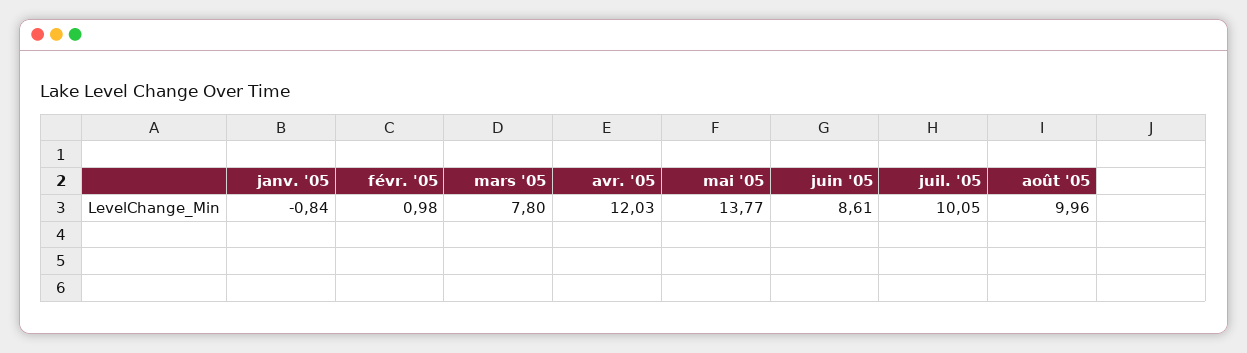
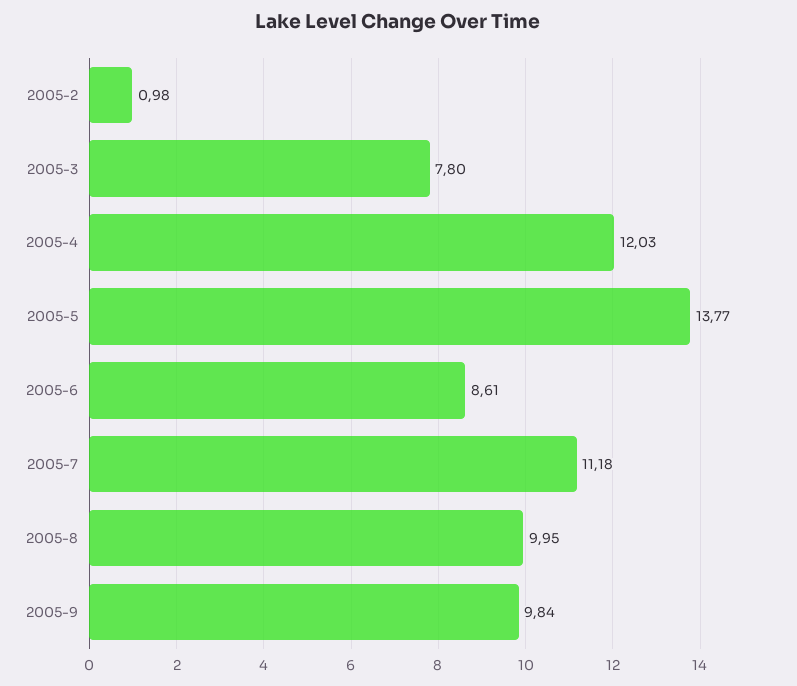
janv. '05: -0.84 -> none
juil. '05: 10.05 -> 11.18
août '05: 9.96 -> 9.95
2005-9: none -> 9.84

